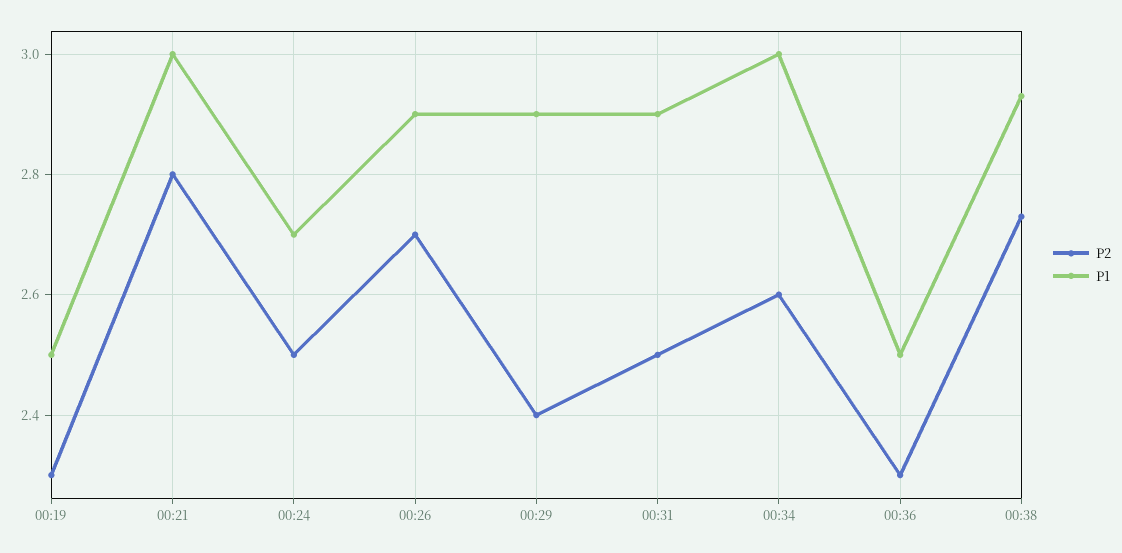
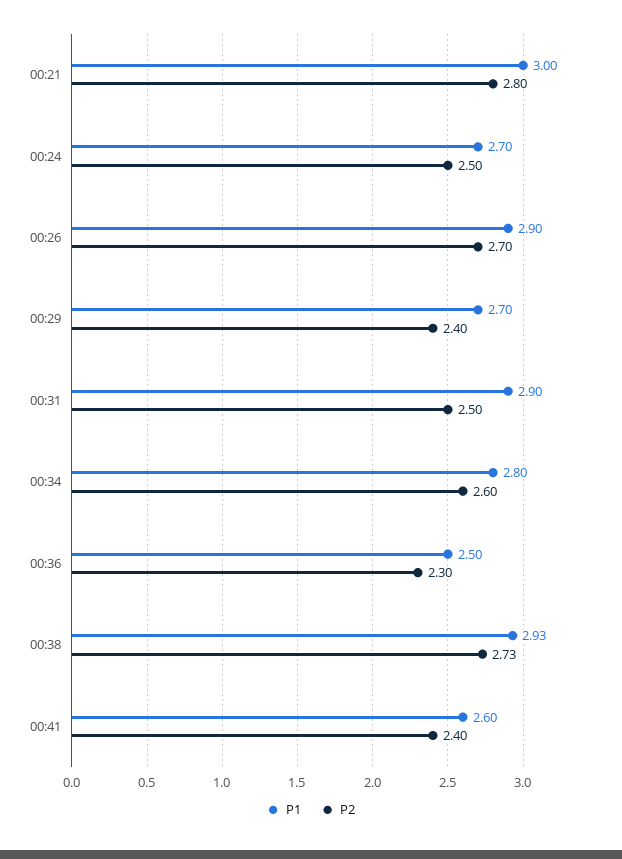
P2, 00:19: 2.3 -> none
P1, 00:19: 2.5 -> none
P1, 00:29: 2.9 -> 2.7
P1, 00:34: 3 -> 2.8
P1, 00:41: none -> 2.6
P2, 00:41: none -> 2.4

